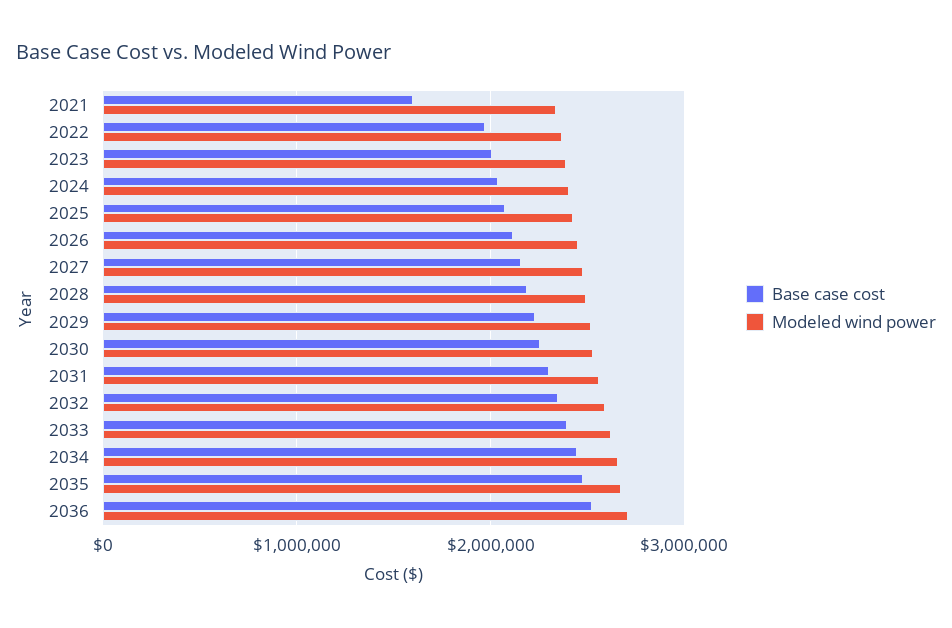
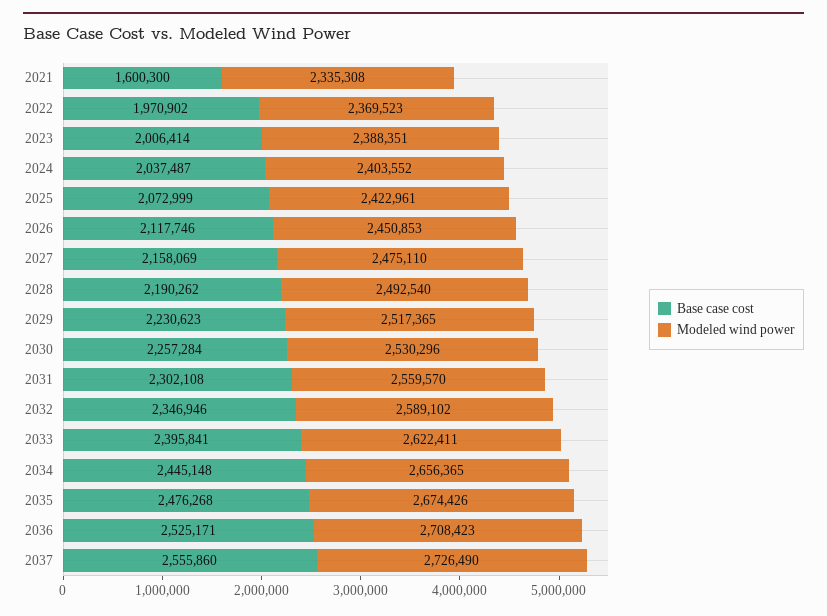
Base case cost, 2037: none -> 2555860
Modeled wind power, 2037: none -> 2726490

